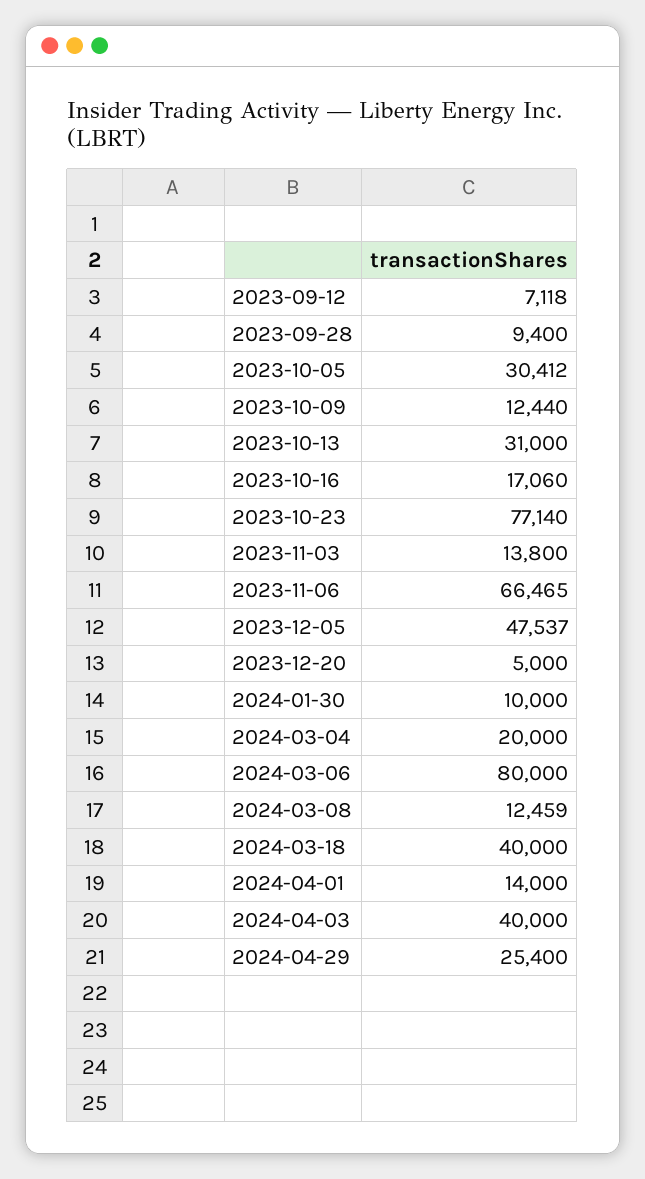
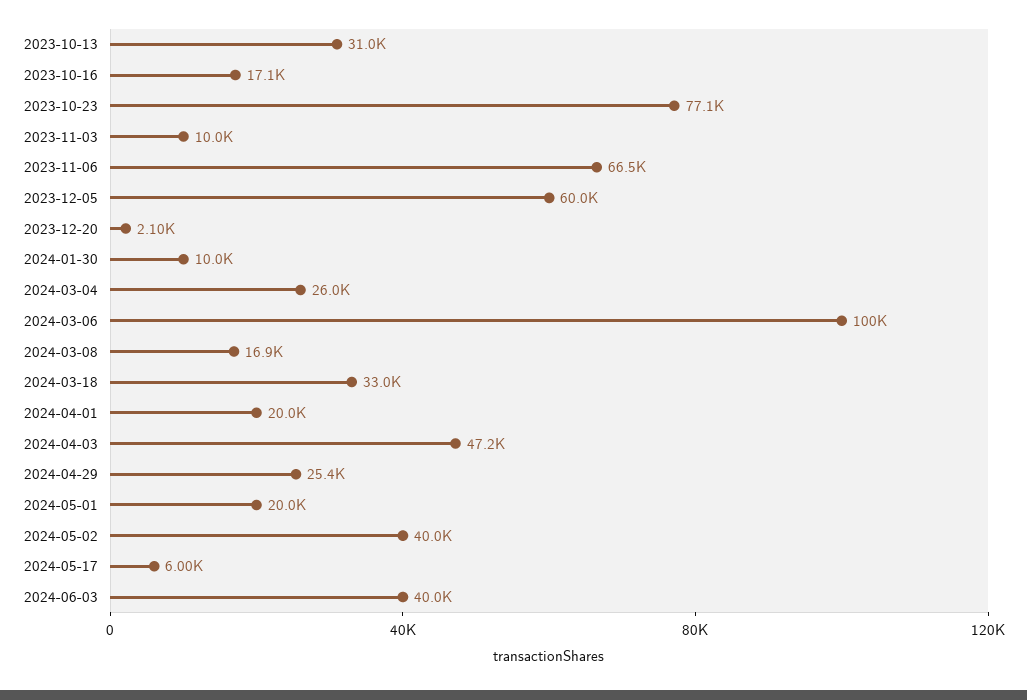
2023-09-12: 7118 -> none
2023-09-28: 9400 -> none
2023-10-05: 30412 -> none
2023-10-09: 12440 -> none
2023-11-03: 13800 -> 10000
2023-12-05: 47537 -> 60000
2023-12-20: 5000 -> 2100
2024-03-04: 20000 -> 26000
2024-03-06: 80000 -> 100000
2024-03-08: 12459 -> 16900
2024-03-18: 40000 -> 33000
2024-04-01: 14000 -> 20000
2024-04-03: 40000 -> 47200
2024-05-01: none -> 20000
2024-05-02: none -> 40000
2024-05-17: none -> 6000
2024-06-03: none -> 40000

